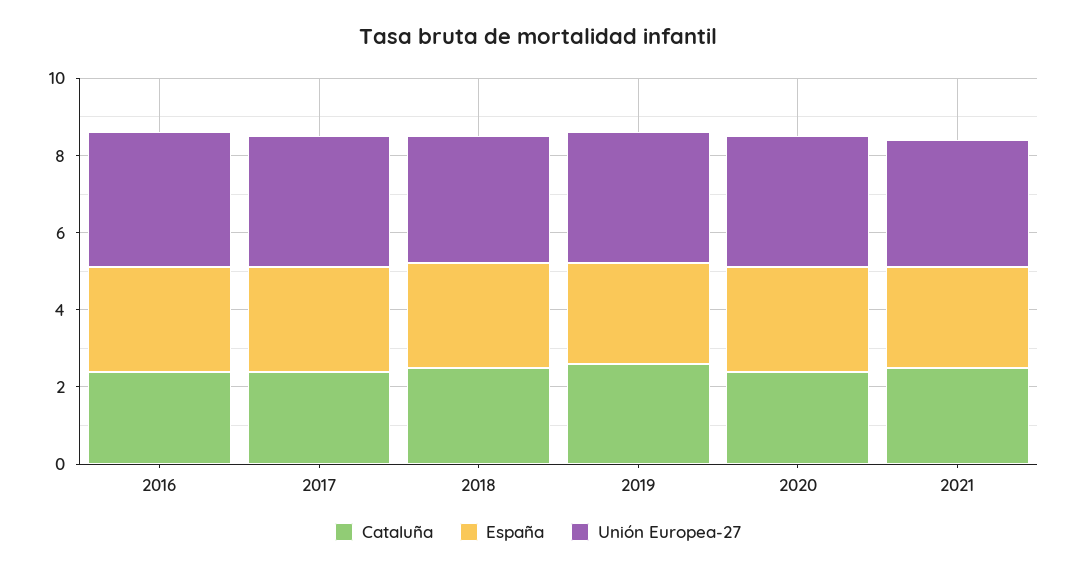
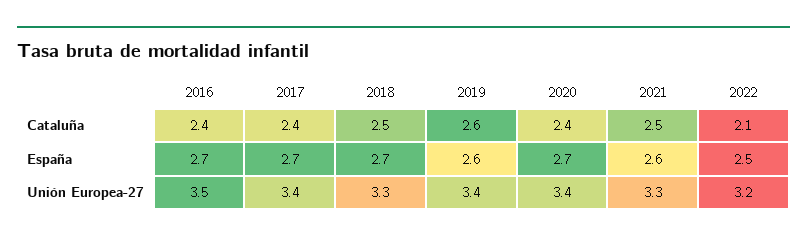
Cataluña, 2022: none -> 2.1
España, 2022: none -> 2.5
Unión Europea-27, 2022: none -> 3.2

